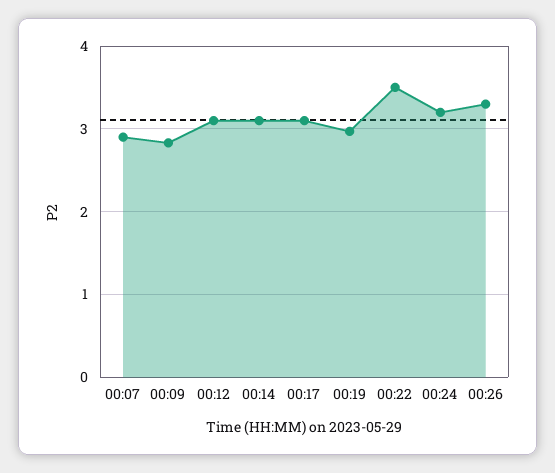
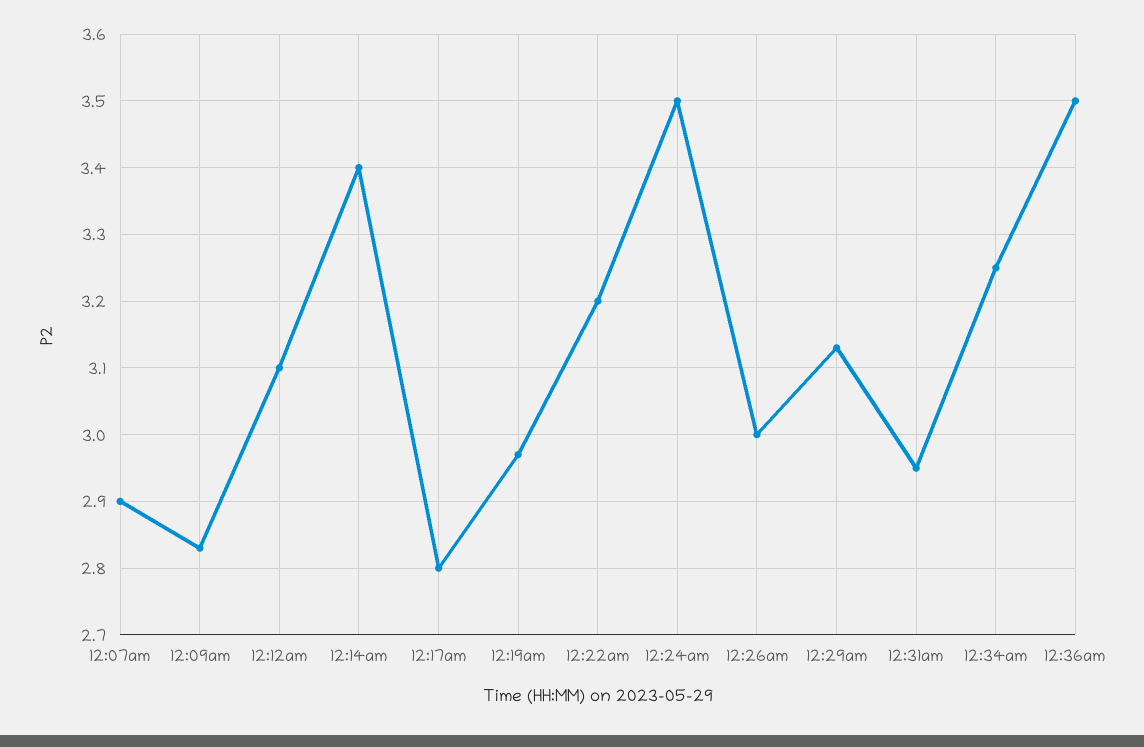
00:14: 3.1 -> 3.4
00:17: 3.1 -> 2.8
00:22: 3.5 -> 3.2
00:24: 3.2 -> 3.5
00:26: 3.3 -> 3
12:29am: none -> 3.13
12:31am: none -> 2.95
12:34am: none -> 3.25
12:36am: none -> 3.5

